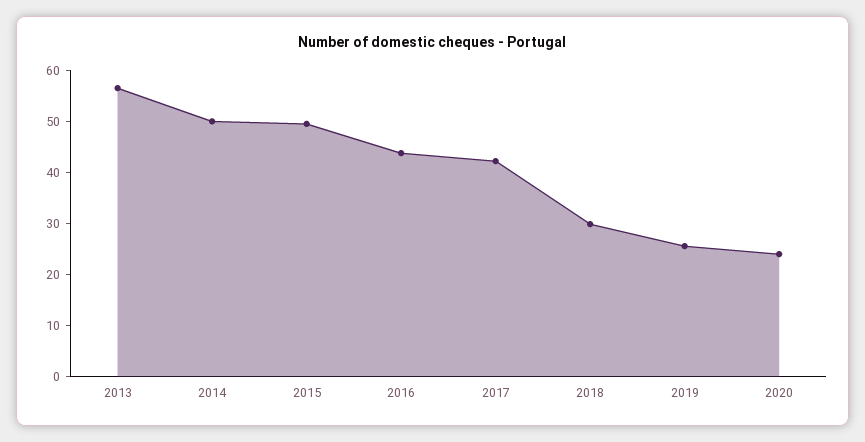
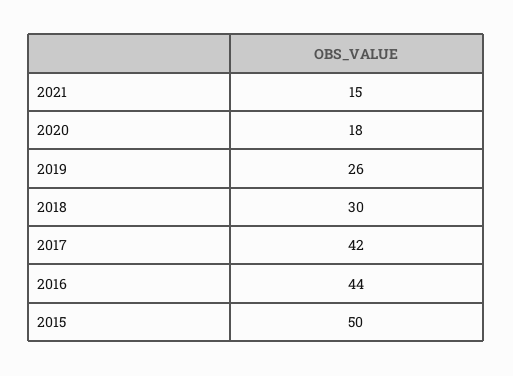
2013: 56 -> none
2014: 50 -> none
2020: 24 -> 18
2021: none -> 15

